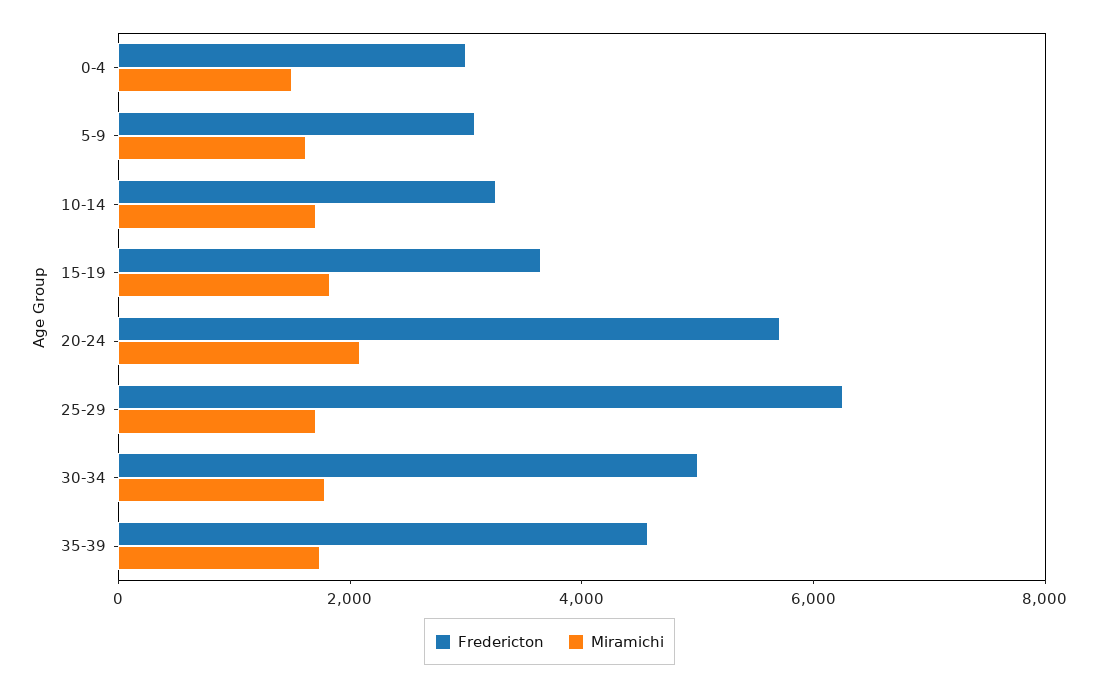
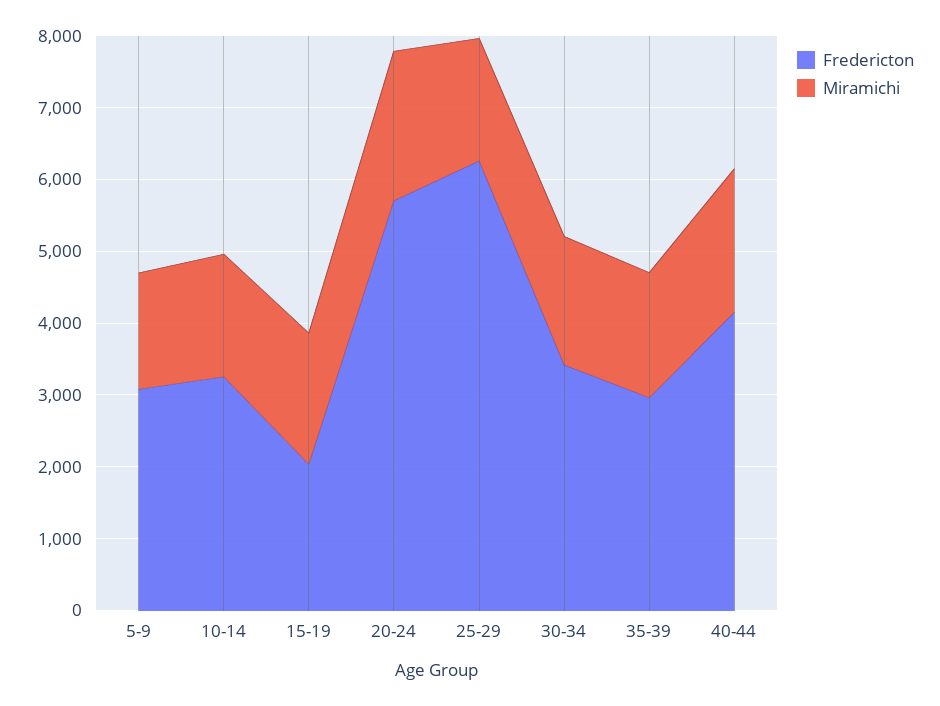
Fredericton, 0-4: 3000 -> none
Miramichi, 0-4: 1500 -> none
Fredericton, 15-19: 3500 -> 2000
Fredericton, 30-34: 5000 -> 3400
Fredericton, 35-39: 4500 -> 3000
Fredericton, 40-44: none -> 4200
Miramichi, 40-44: none -> 2000

